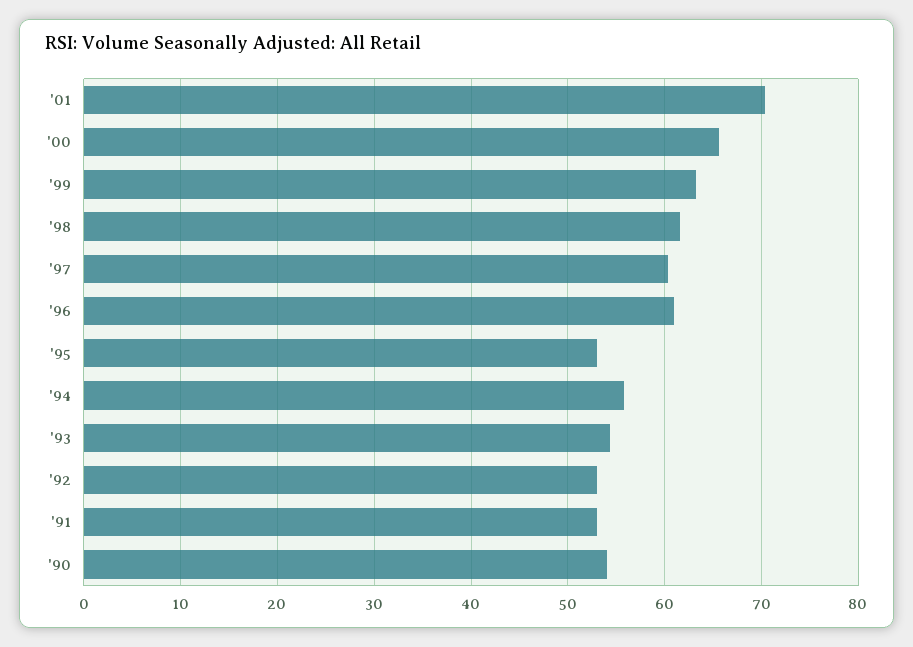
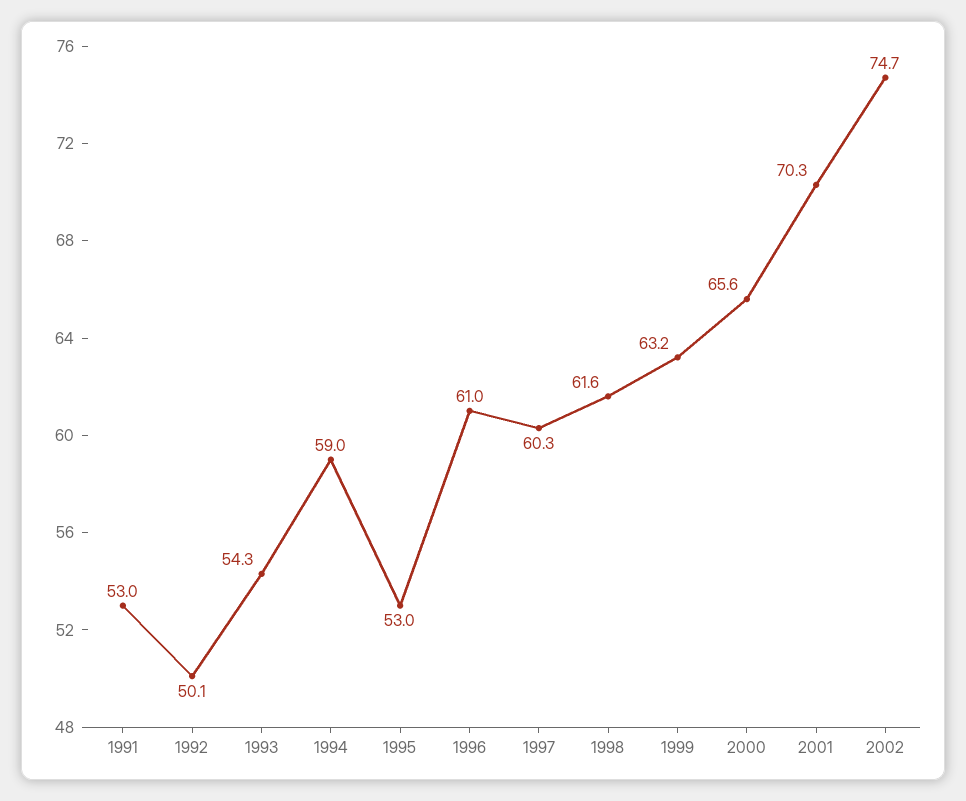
'94: 56 -> 59
'92: 53 -> 50.1
'90: 54 -> none
2002: none -> 74.7

